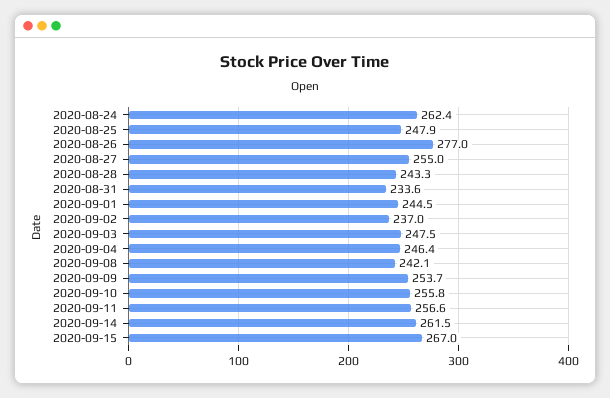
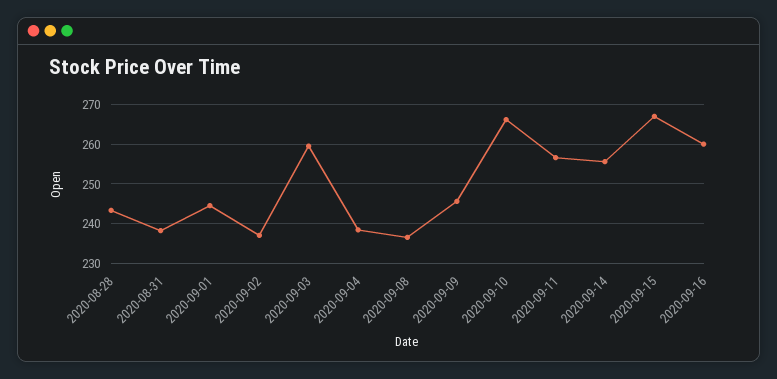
2020-08-24: 262.4 -> none
2020-08-25: 247.9 -> none
2020-08-26: 277 -> none
2020-08-27: 255 -> none
2020-08-31: 233.6 -> 238
2020-09-03: 247.5 -> 260
2020-09-04: 246.4 -> 238
2020-09-08: 242.1 -> 236
2020-09-09: 253.7 -> 246
2020-09-10: 255.8 -> 266
2020-09-14: 261.5 -> 256
2020-09-16: none -> 260

